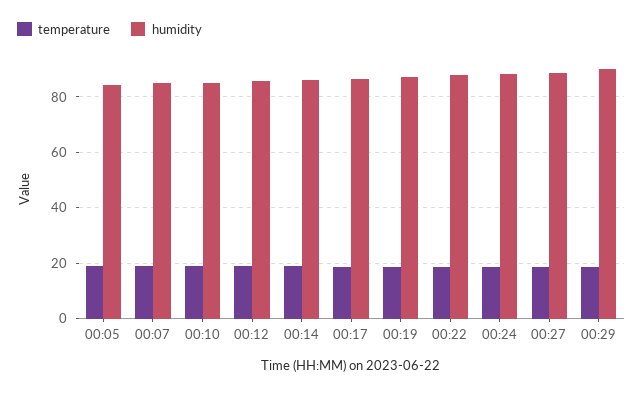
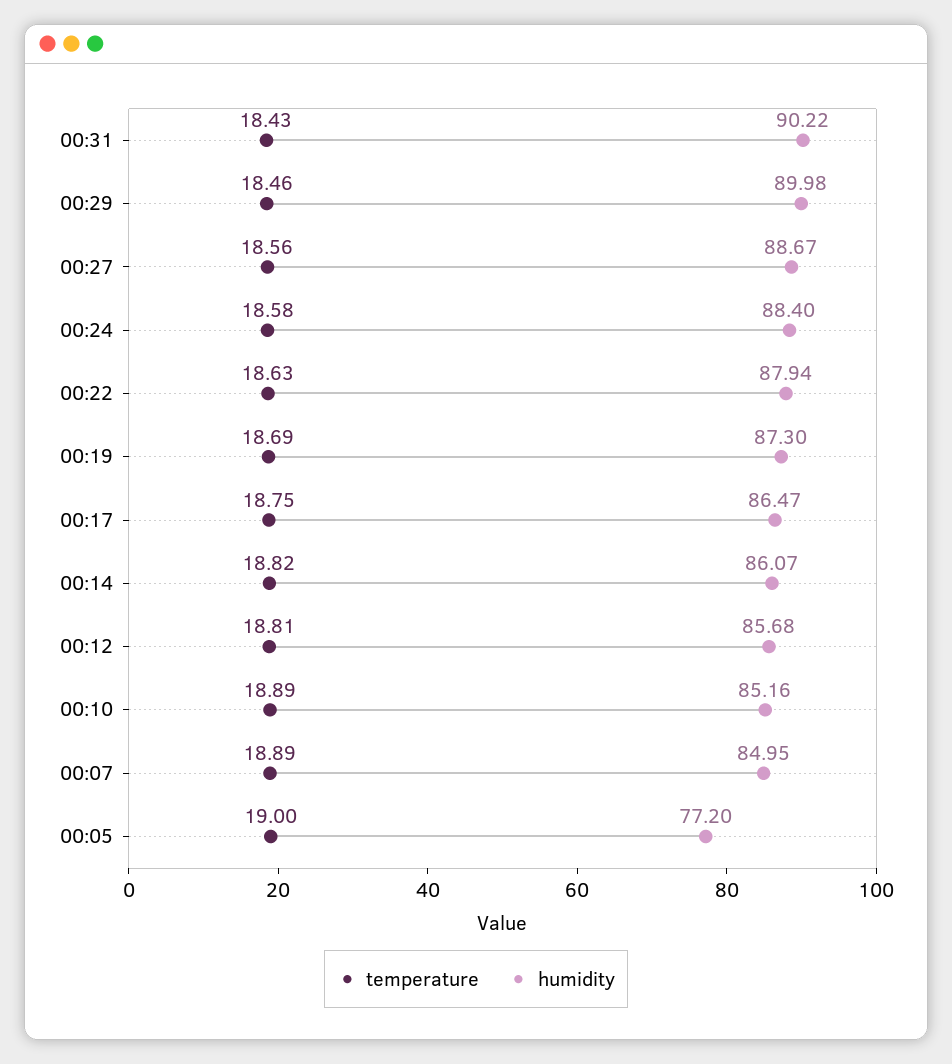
humidity, 00:05: 85 -> 77.2
temperature, 00:31: none -> 18.43
humidity, 00:31: none -> 90.22

